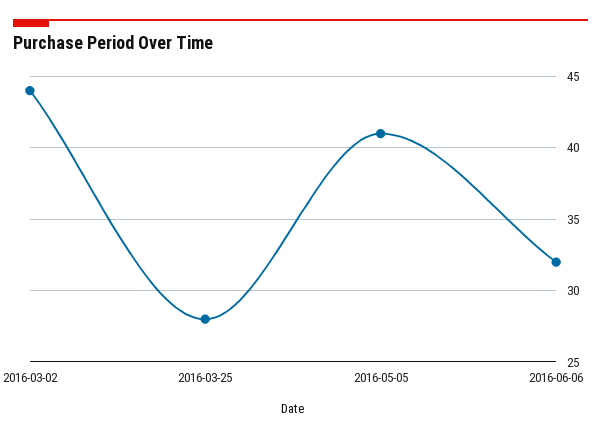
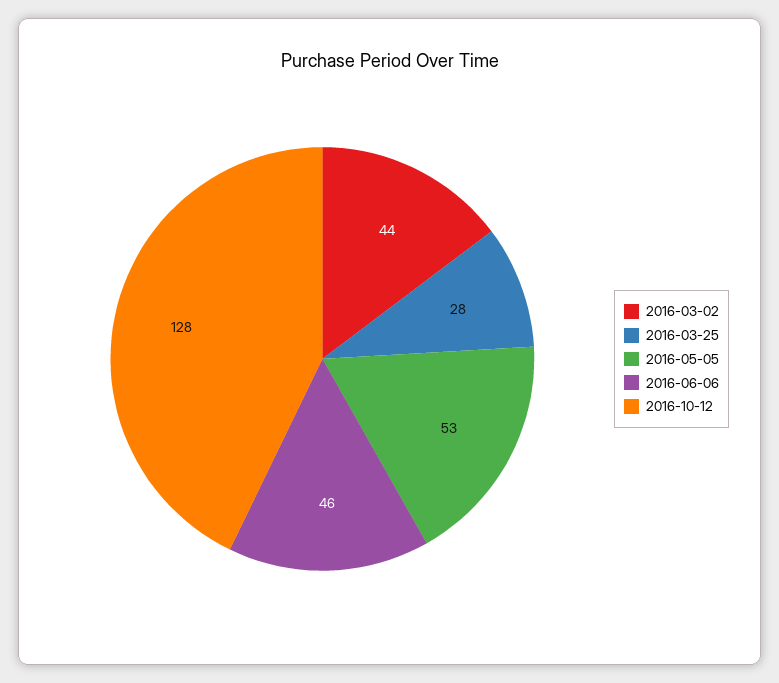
2016-05-05: 41 -> 53
2016-06-06: 32 -> 46
2016-10-12: none -> 128

